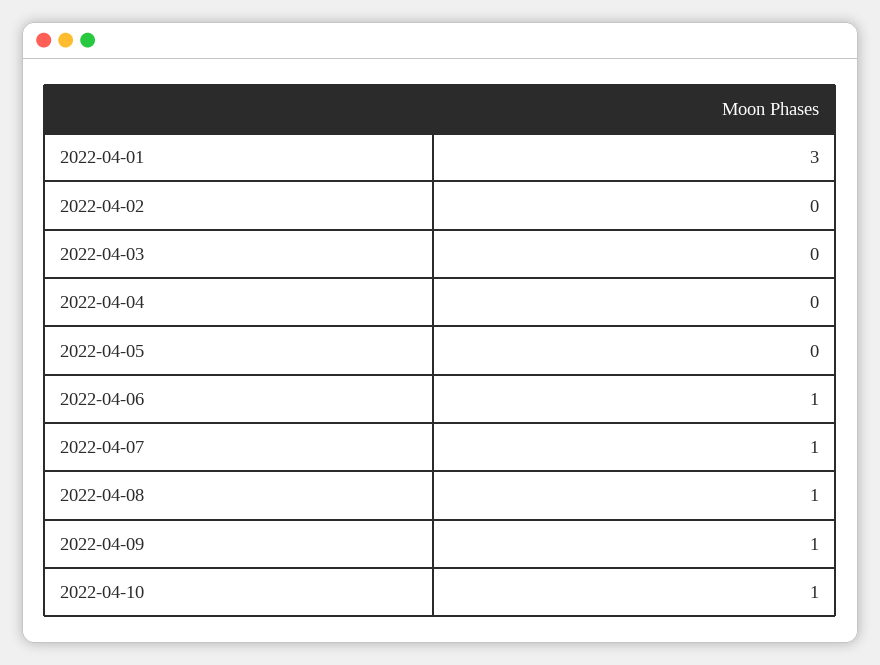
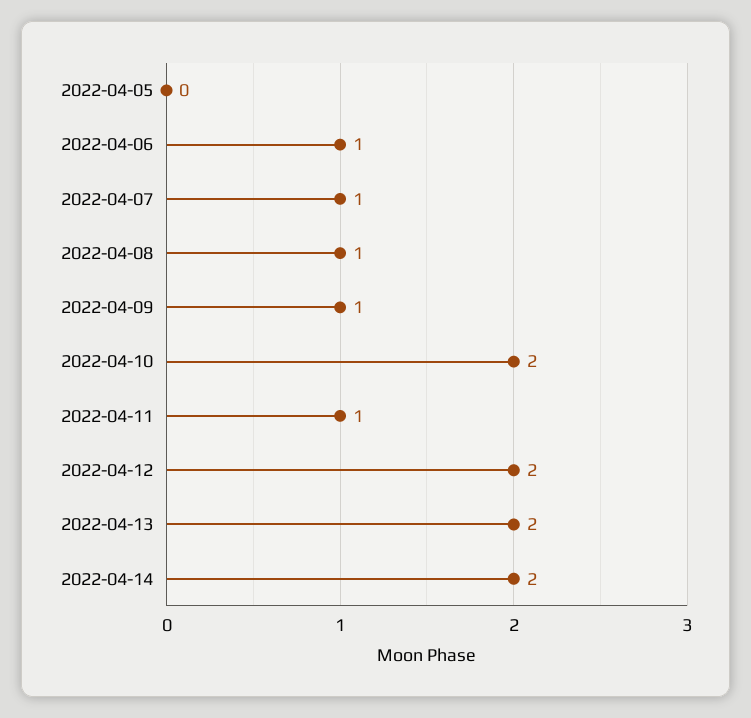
2022-04-01: 3 -> none
2022-04-02: 0 -> none
2022-04-03: 0 -> none
2022-04-04: 0 -> none
2022-04-10: 1 -> 2
2022-04-11: none -> 1
2022-04-12: none -> 2
2022-04-13: none -> 2
2022-04-14: none -> 2

